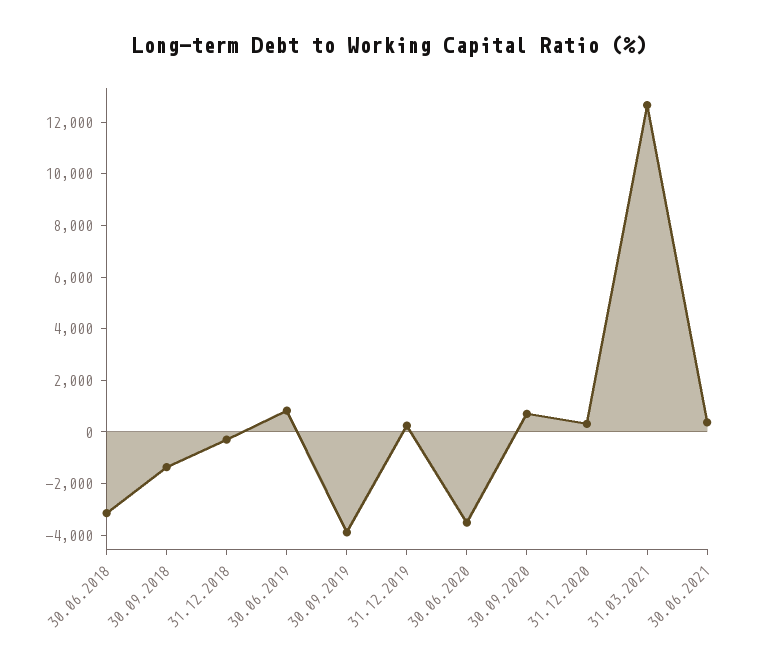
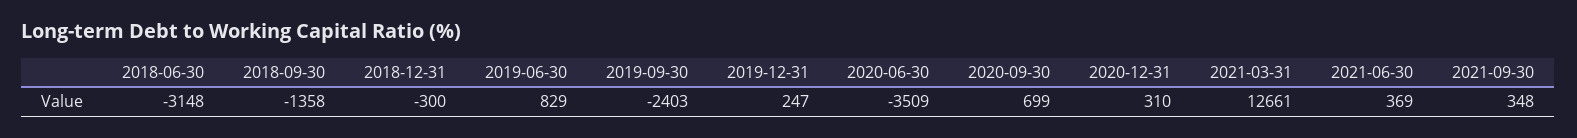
30.09.2019: -4000 -> -2403
2021-09-30: none -> 348

